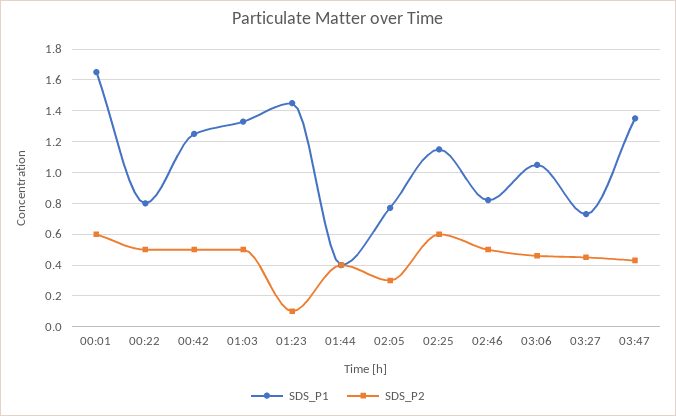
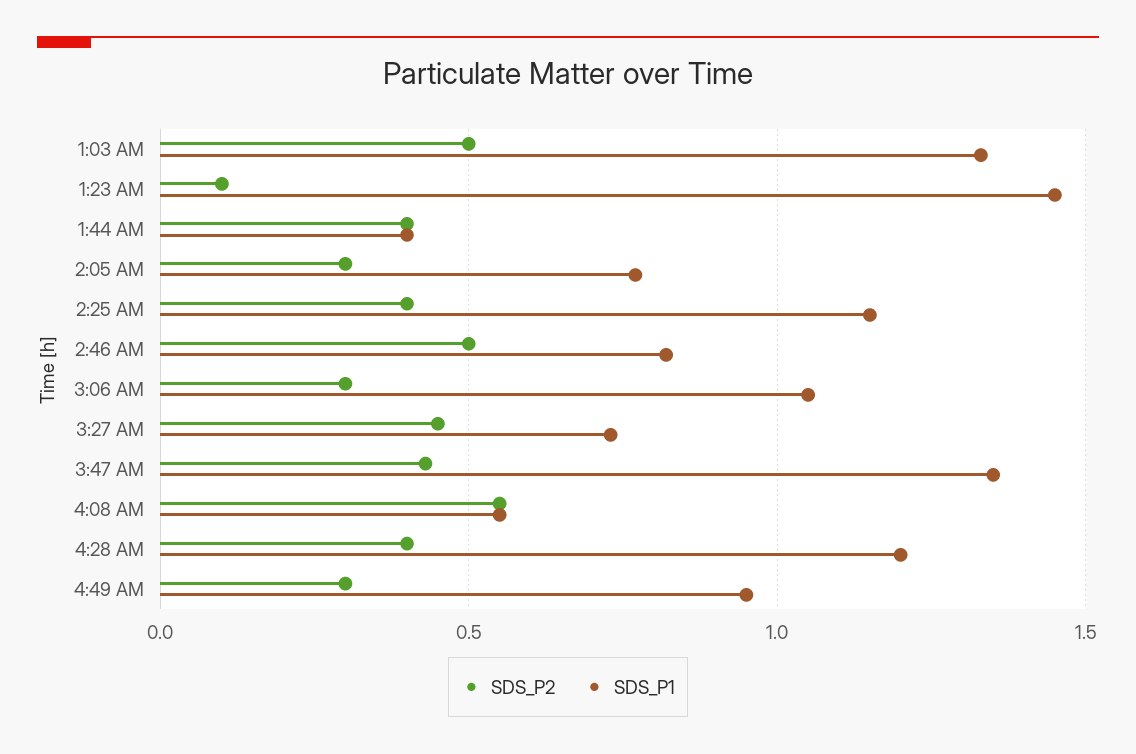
SDS_P1, 00:01: 1.65 -> none
SDS_P2, 00:01: 0.6 -> none
SDS_P1, 00:22: 0.8 -> none
SDS_P2, 00:22: 0.5 -> none
SDS_P1, 00:42: 1.25 -> none
SDS_P2, 00:42: 0.5 -> none
SDS_P2, 02:25: 0.6 -> 0.4
SDS_P2, 03:06: 0.45 -> 0.3
SDS_P2, 4:08 AM: none -> 0.55
SDS_P1, 4:08 AM: none -> 0.55
SDS_P2, 4:28 AM: none -> 0.4
SDS_P1, 4:28 AM: none -> 1.2
SDS_P2, 4:49 AM: none -> 0.3
SDS_P1, 4:49 AM: none -> 0.95

